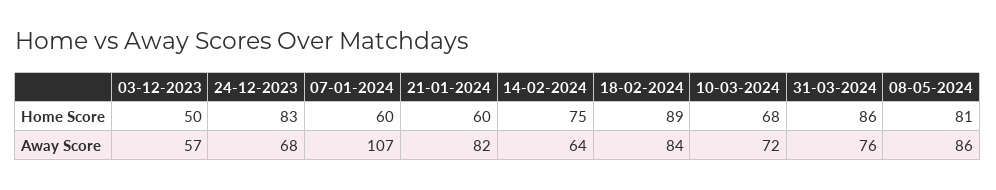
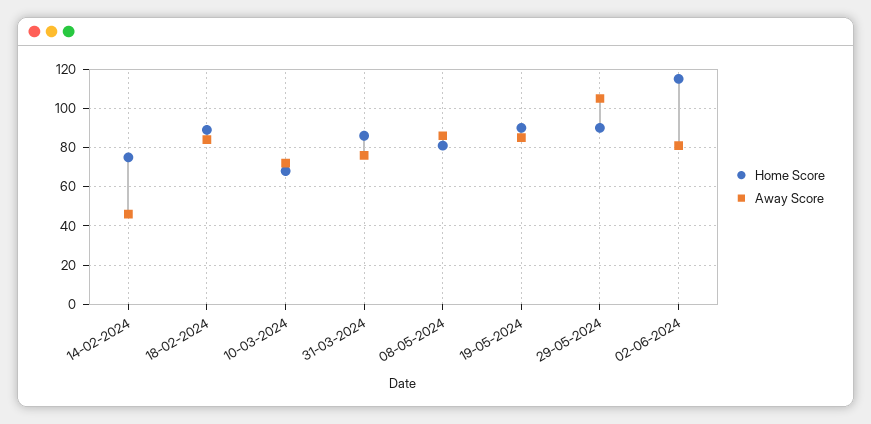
Home Score, 03-12-2023: 50 -> none
Home Score, 24-12-2023: 83 -> none
Home Score, 07-01-2024: 60 -> none
Home Score, 21-01-2024: 60 -> none
Away Score, 03-12-2023: 57 -> none
Away Score, 24-12-2023: 68 -> none
Away Score, 07-01-2024: 107 -> none
Away Score, 21-01-2024: 82 -> none
Away Score, 14-02-2024: 64 -> 45
Home Score, 19-05-2024: none -> 90
Away Score, 19-05-2024: none -> 85
Home Score, 29-05-2024: none -> 90
Away Score, 29-05-2024: none -> 105
Home Score, 02-06-2024: none -> 115
Away Score, 02-06-2024: none -> 80

